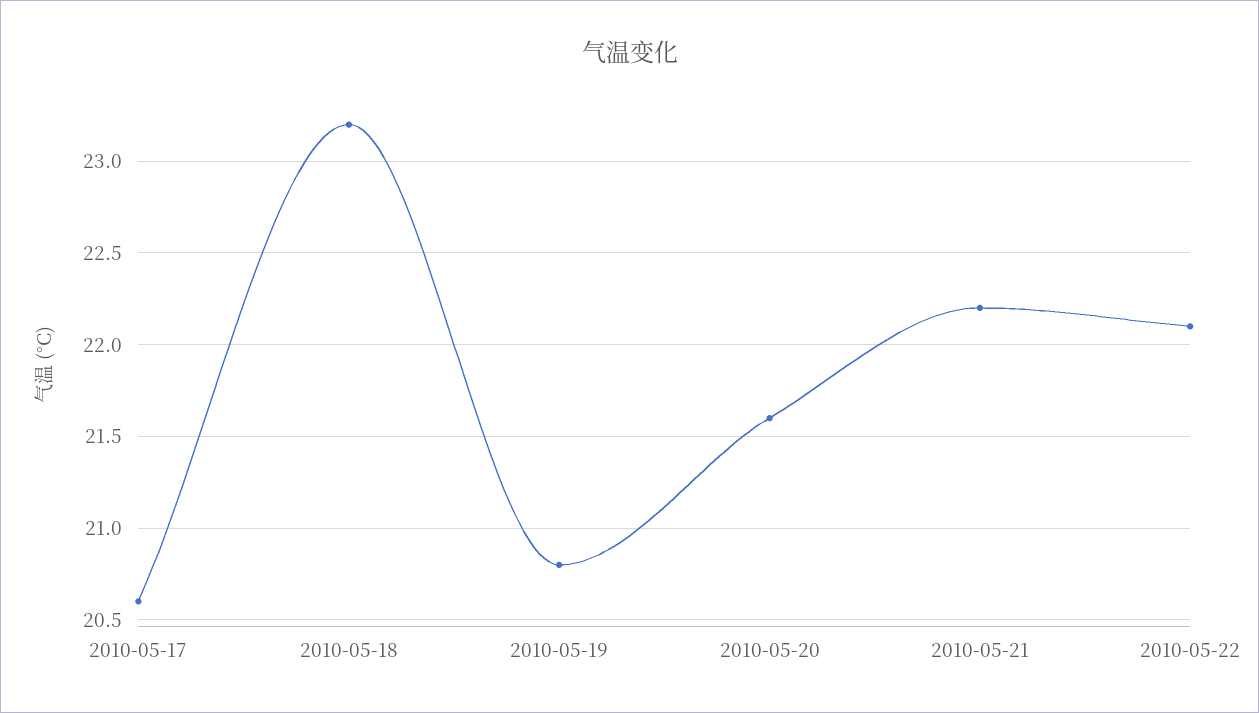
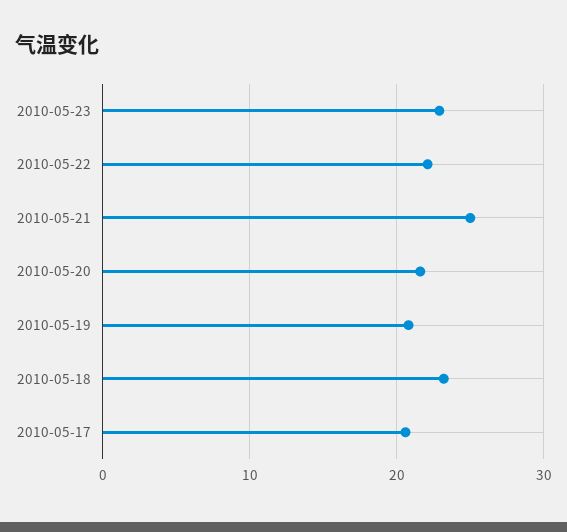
2010-05-21: 22.2 -> 25
2010-05-23: none -> 23

